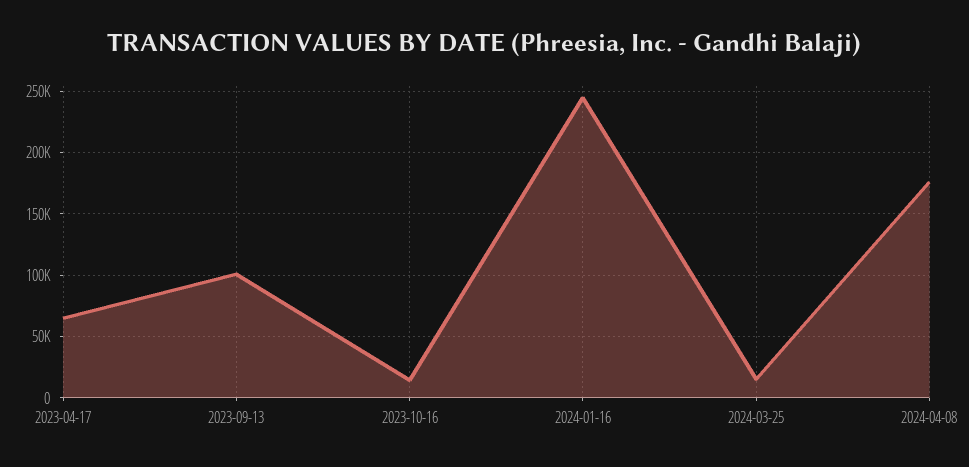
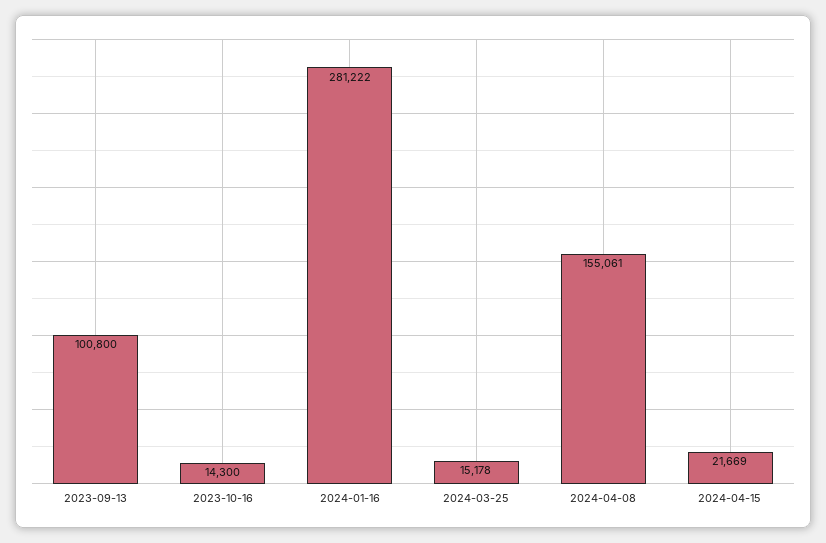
2023-04-17: 65000 -> none
2024-01-16: 245000 -> 281222
2024-04-08: 175000 -> 155061
2024-04-15: none -> 21669

